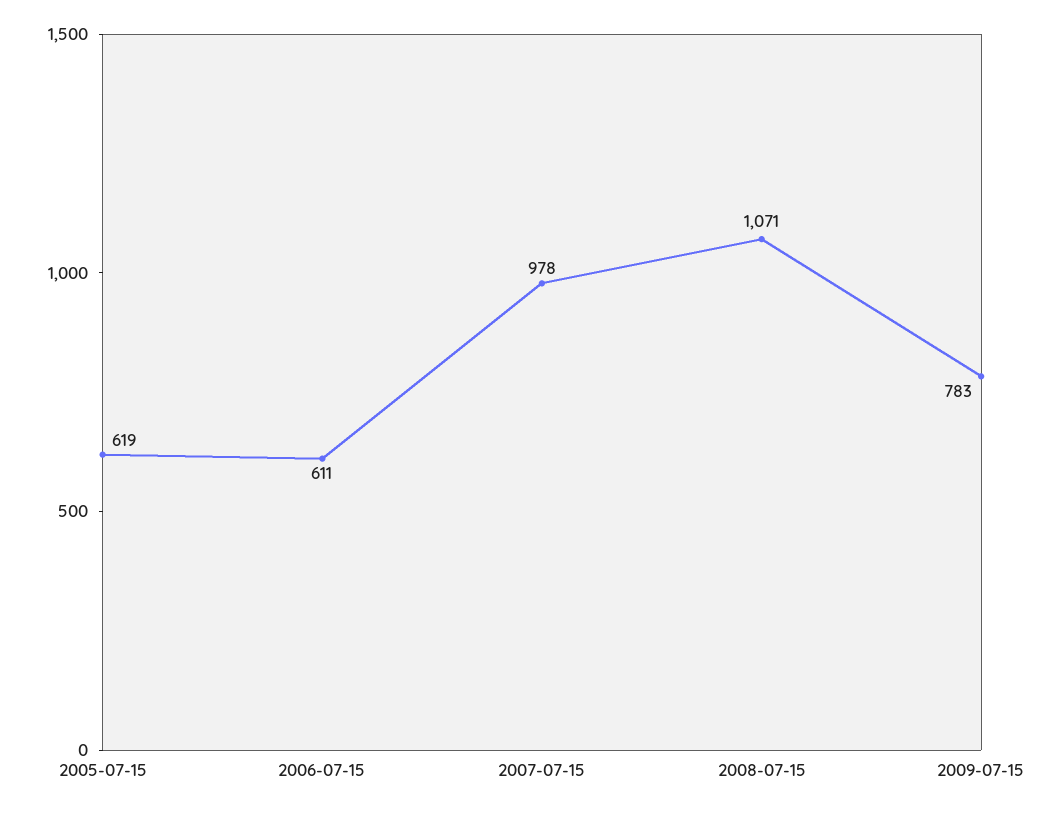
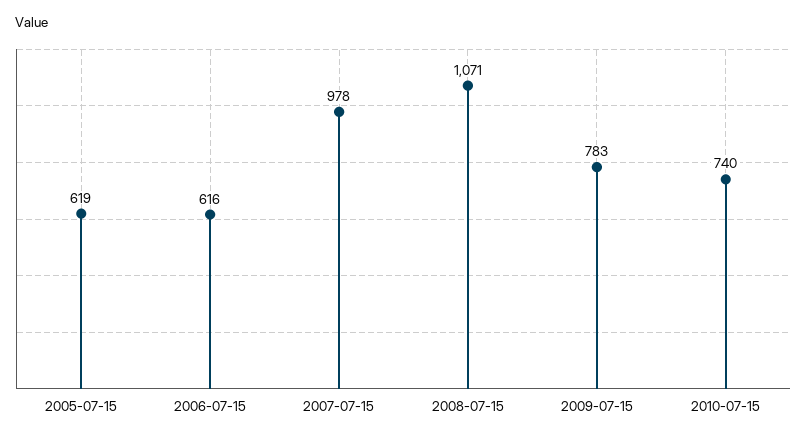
2006-07-15: 611 -> 616
2010-07-15: none -> 740

